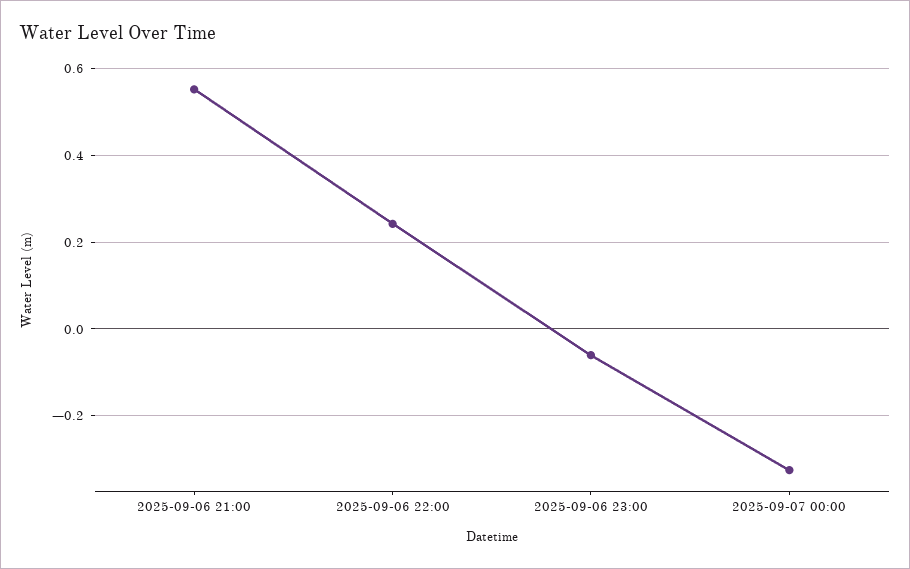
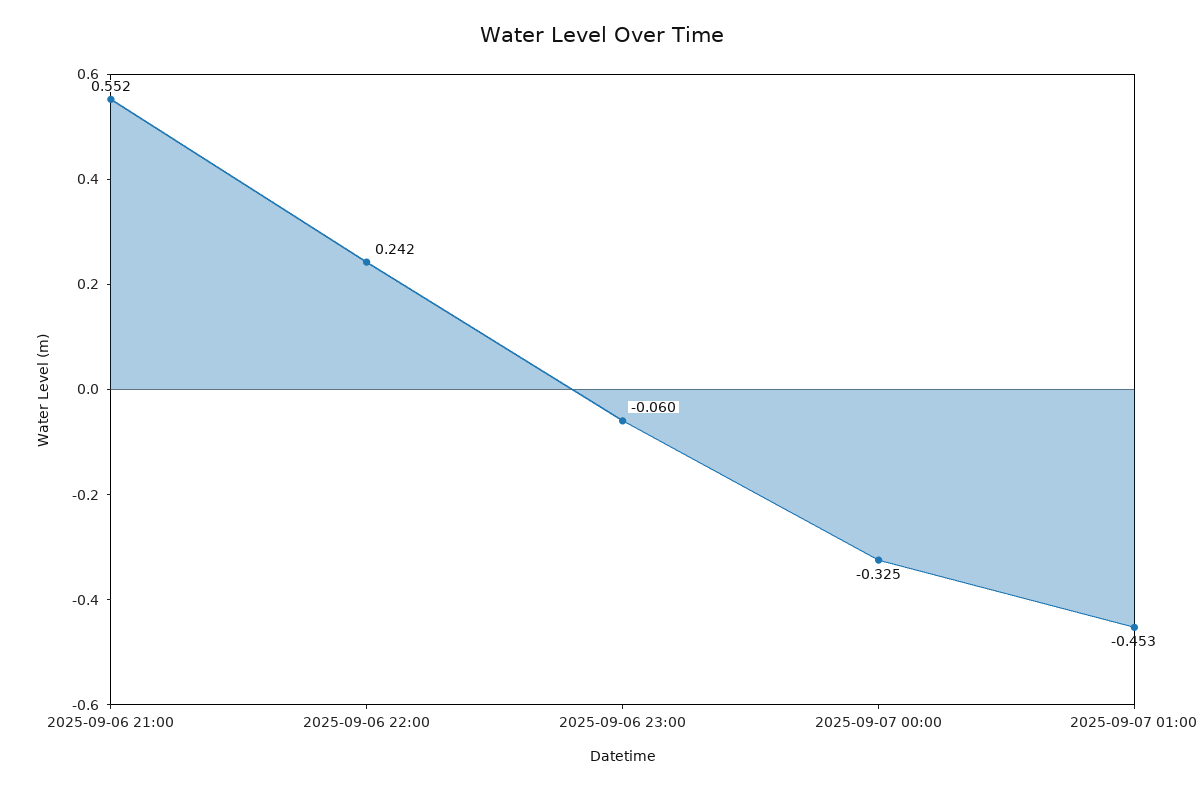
2025-09-07 01:00: none -> -0.453

